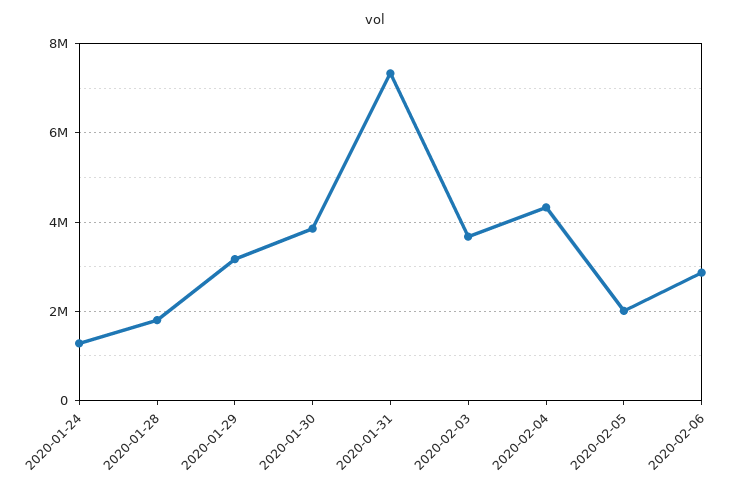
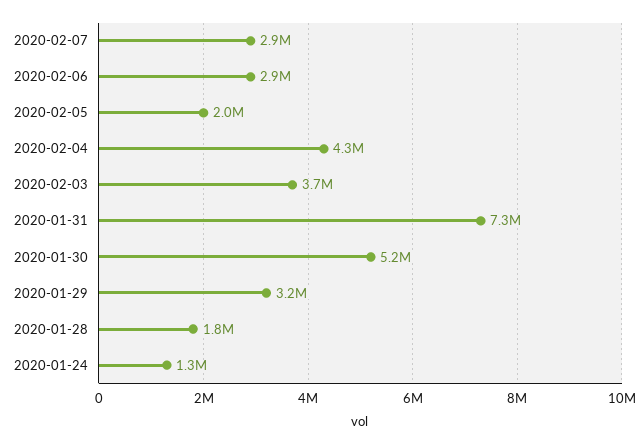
2020-01-30: 3800000 -> 5200000
2020-02-07: none -> 2900000

